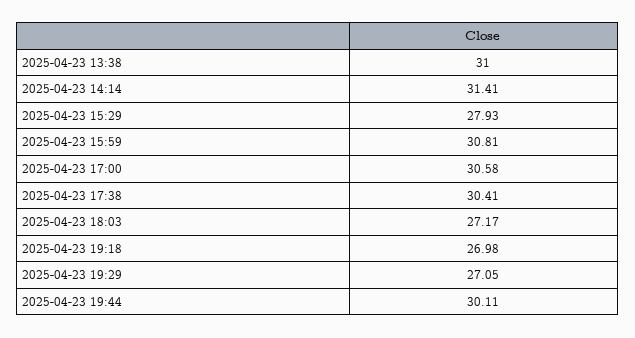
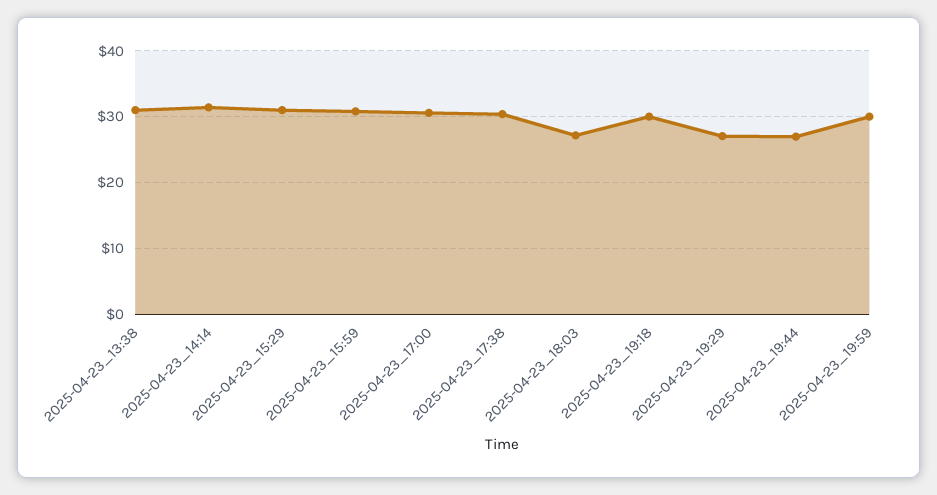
2025-04-23 15:29: 27.93 -> 31
2025-04-23 19:18: 26.98 -> 30
2025-04-23 19:44: 30.11 -> 27
2025-04-23_19:59: none -> 30

